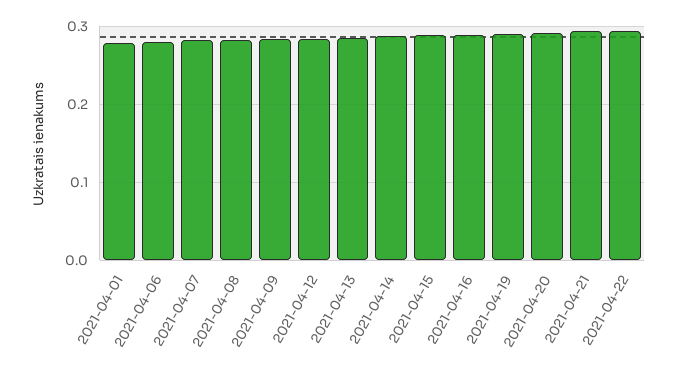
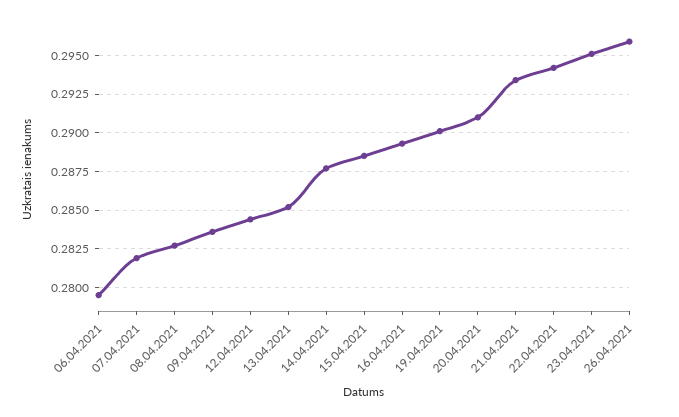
2021-04-01: 0.28 -> none
23.04.2021: none -> 0.295
26.04.2021: none -> 0.296

